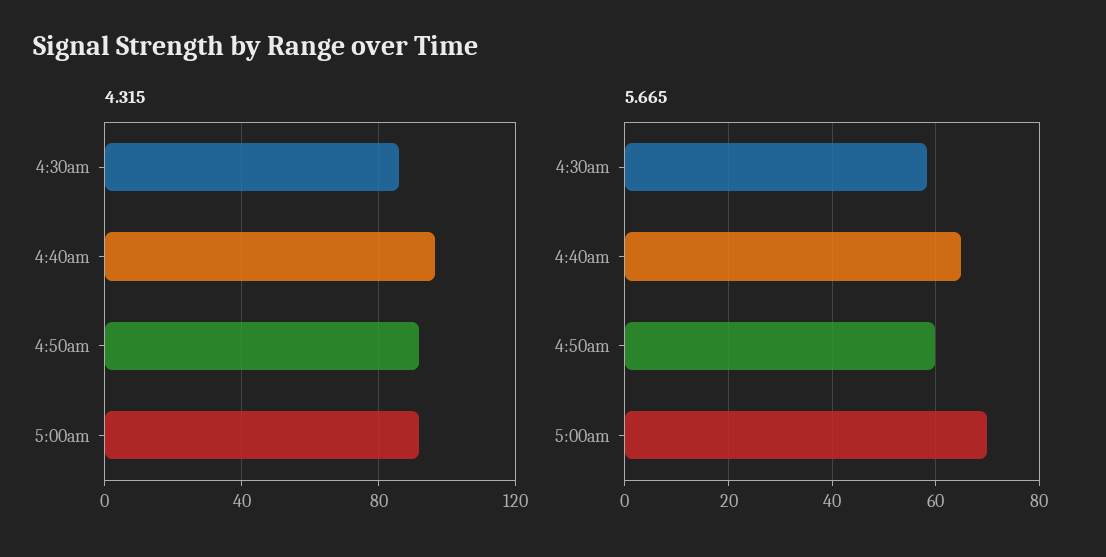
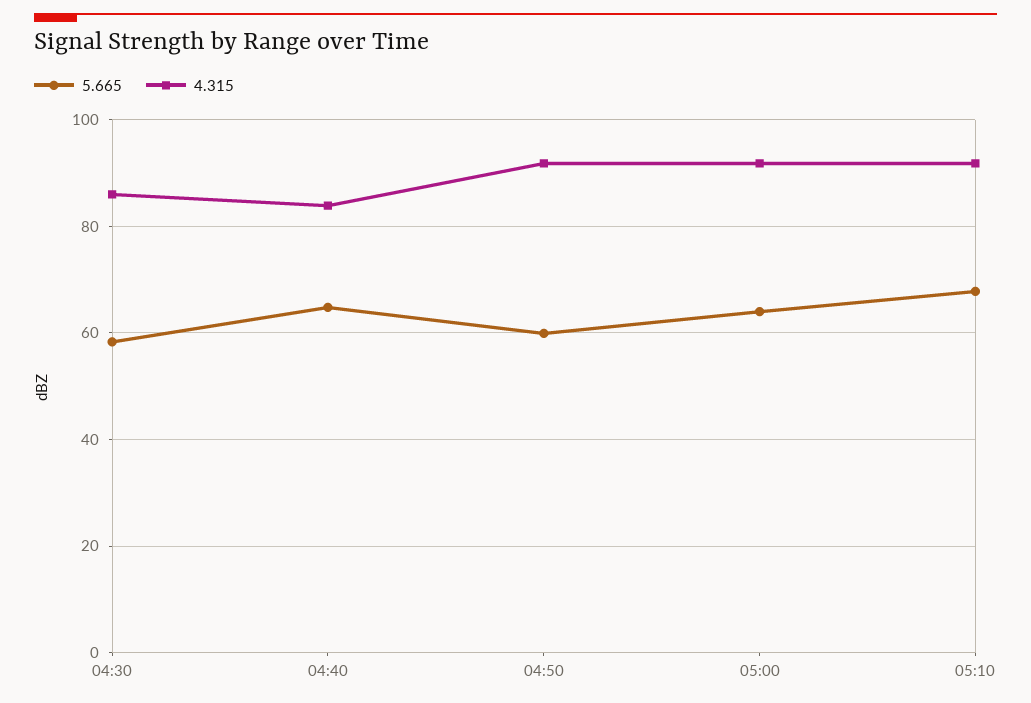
4.315, 4:40am: 95 -> 84
5.665, 5:00am: 70 -> 64
5.665, 05:10: none -> 68
4.315, 05:10: none -> 92

